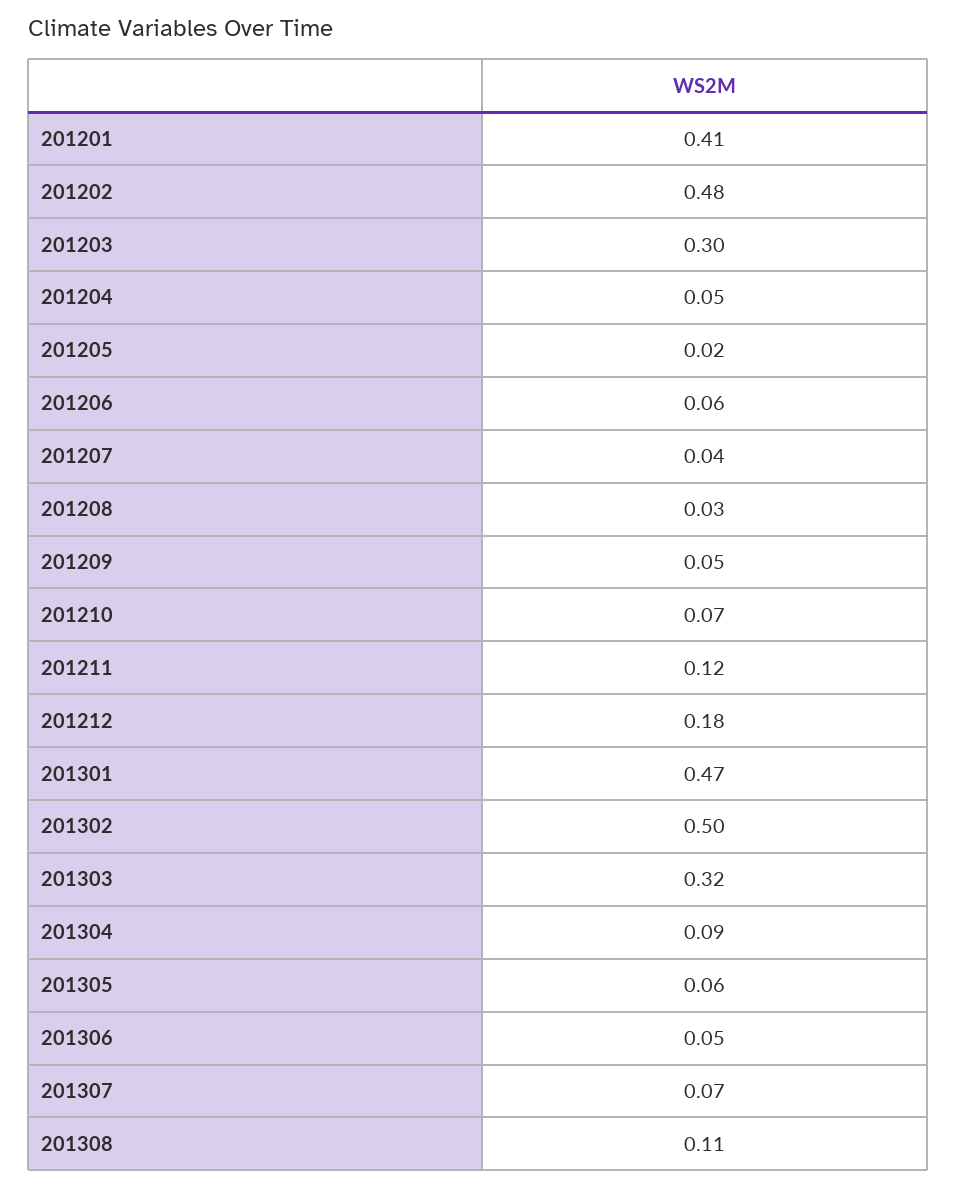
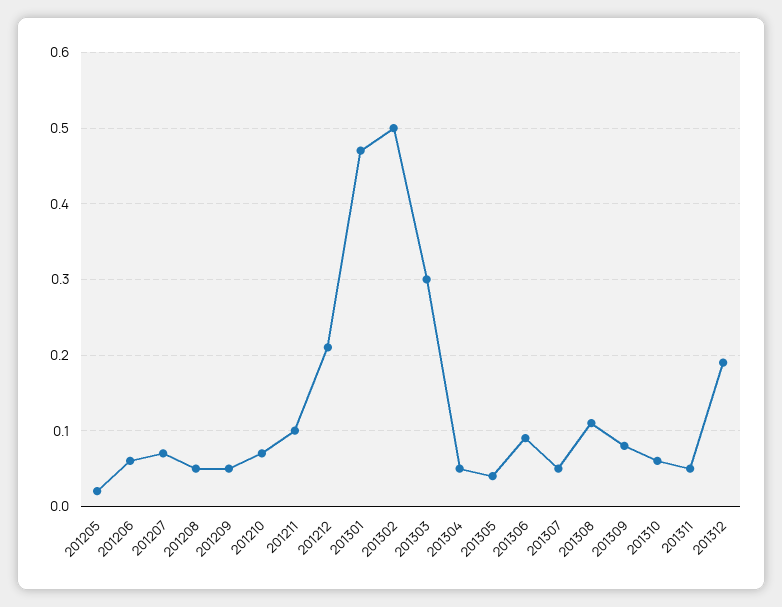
201201: 0.41 -> none
201202: 0.48 -> none
201203: 0.3 -> none
201204: 0.05 -> none
201207: 0.04 -> 0.07
201208: 0.03 -> 0.05
201211: 0.12 -> 0.1
201212: 0.18 -> 0.21
201303: 0.32 -> 0.3
201304: 0.09 -> 0.05
201305: 0.06 -> 0.04
201306: 0.05 -> 0.09
201307: 0.07 -> 0.05
201309: none -> 0.08
201310: none -> 0.06
201311: none -> 0.05
201312: none -> 0.19

